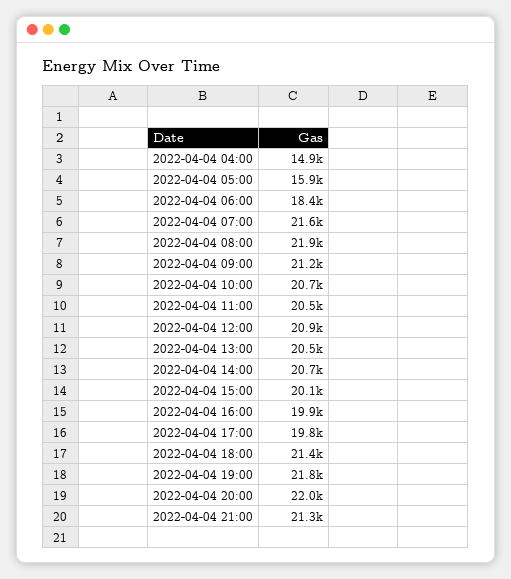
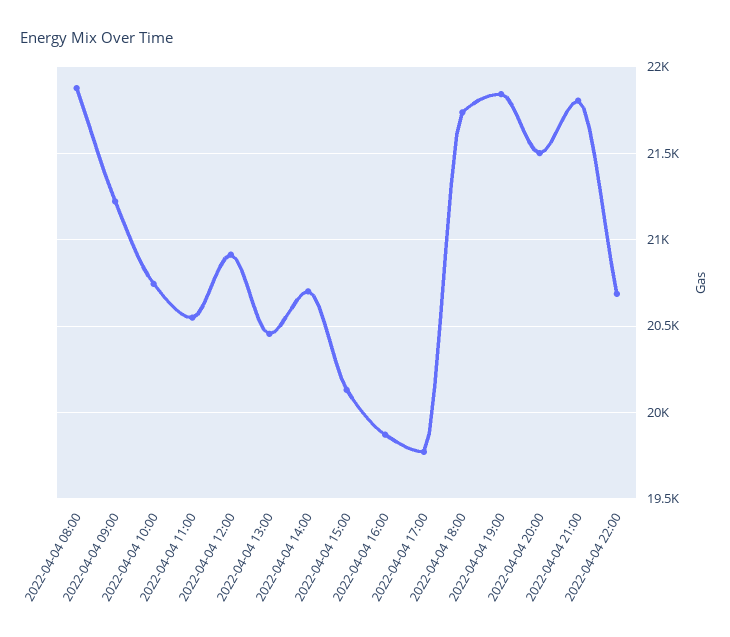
2022-04-04 04:00: 14900 -> none
2022-04-04 05:00: 15900 -> none
2022-04-04 06:00: 18400 -> none
2022-04-04 07:00: 21600 -> none
2022-04-04 18:00: 21400 -> 21750
2022-04-04 20:00: 22000 -> 21500
2022-04-04 21:00: 21300 -> 21800
2022-04-04 22:00: none -> 20700

